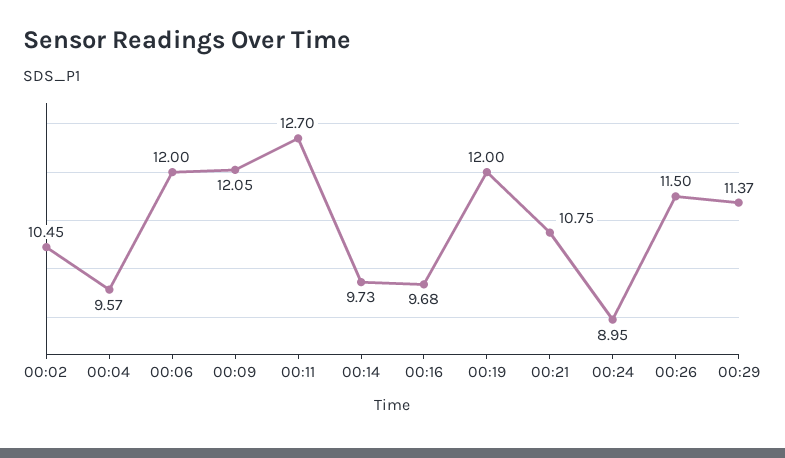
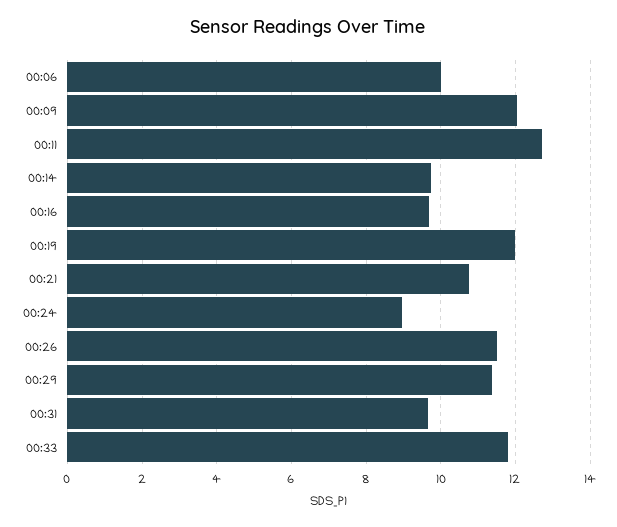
00:02: 10.45 -> none
00:04: 9.57 -> none
00:06: 12 -> 10
00:31: none -> 9.6
00:33: none -> 11.8

